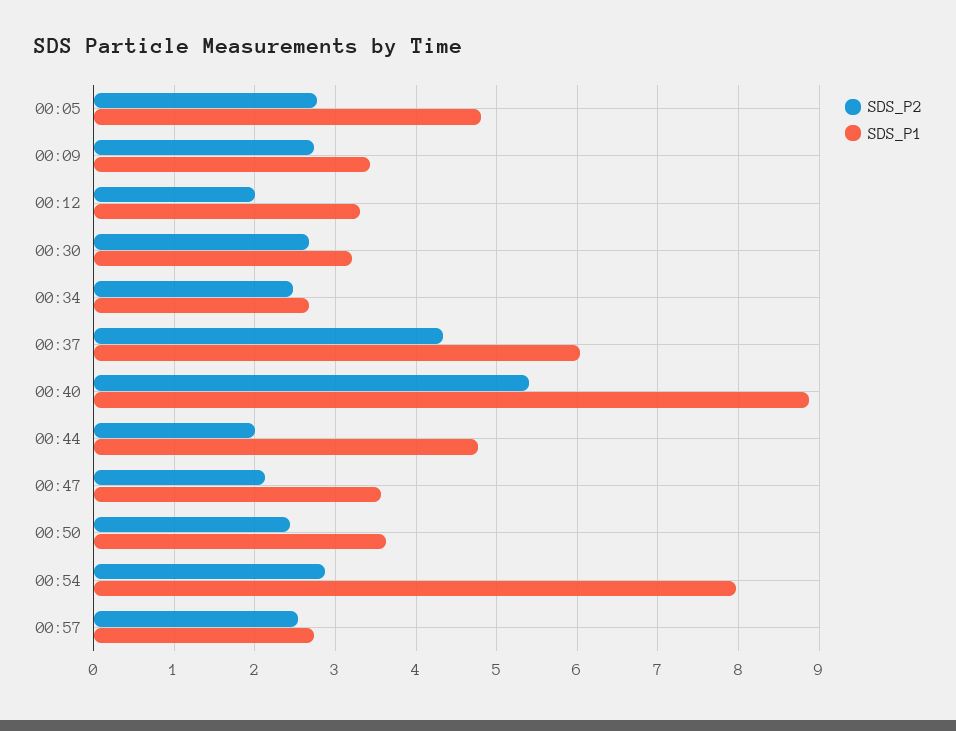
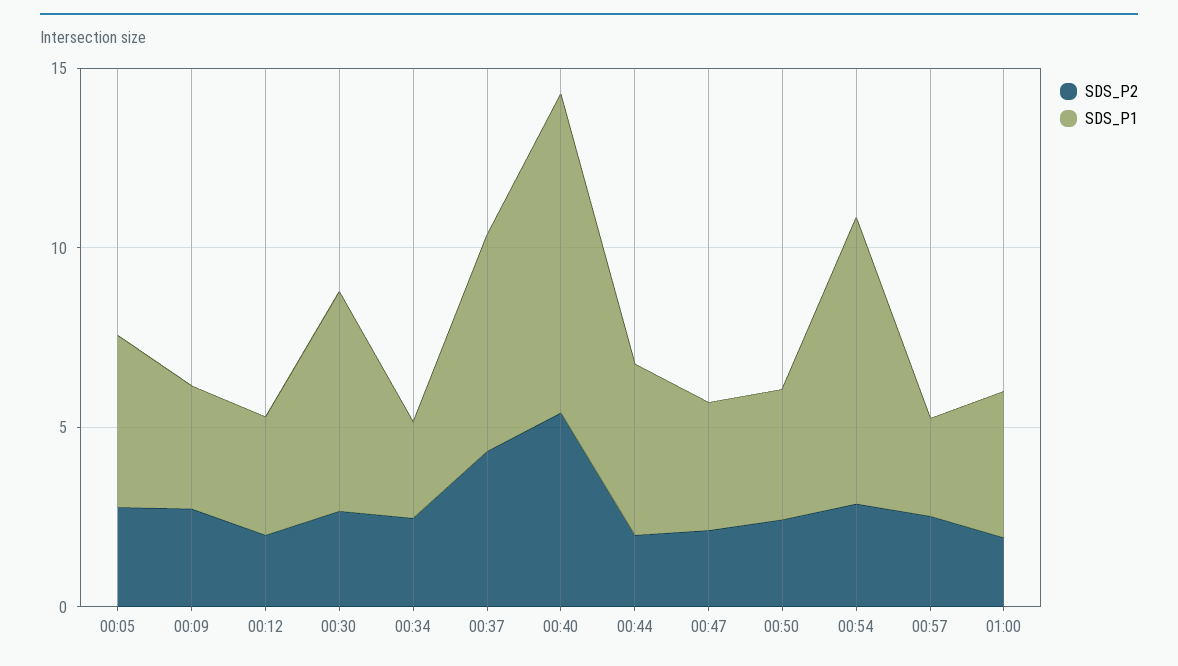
SDS_P1, 00:30: 3.2 -> 6
SDS_P2, 01:00: none -> 2
SDS_P1, 01:00: none -> 4

